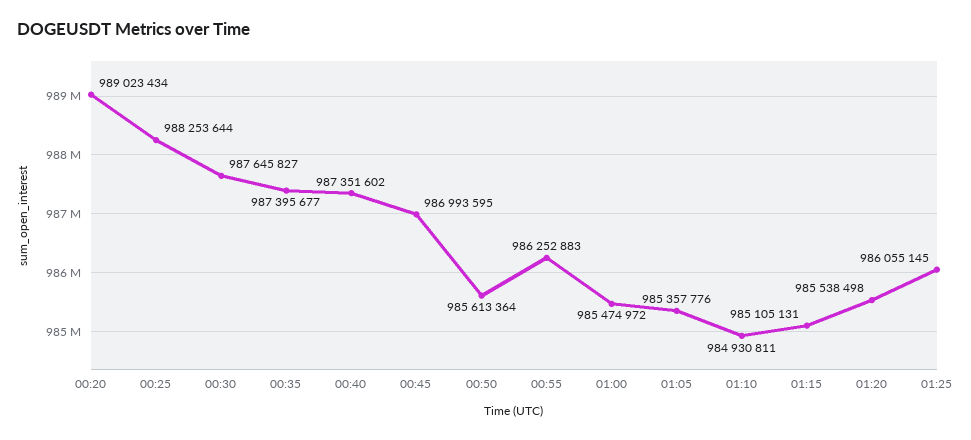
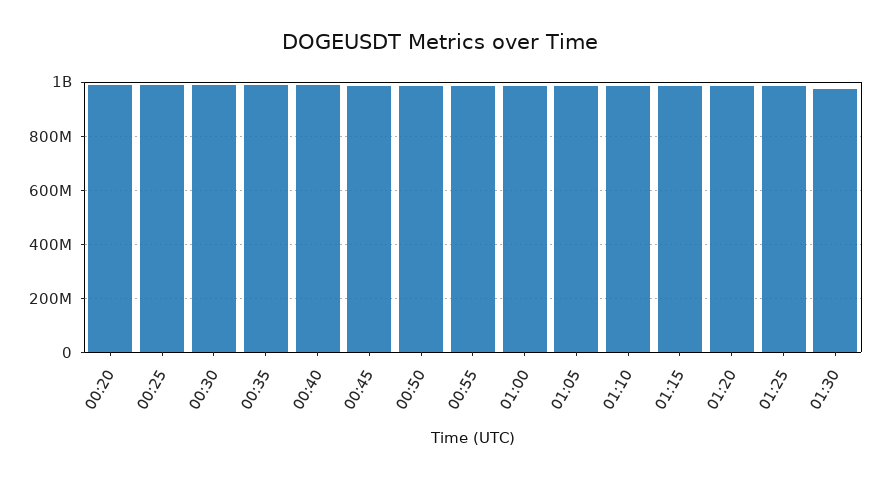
01:30: none -> 975000000

